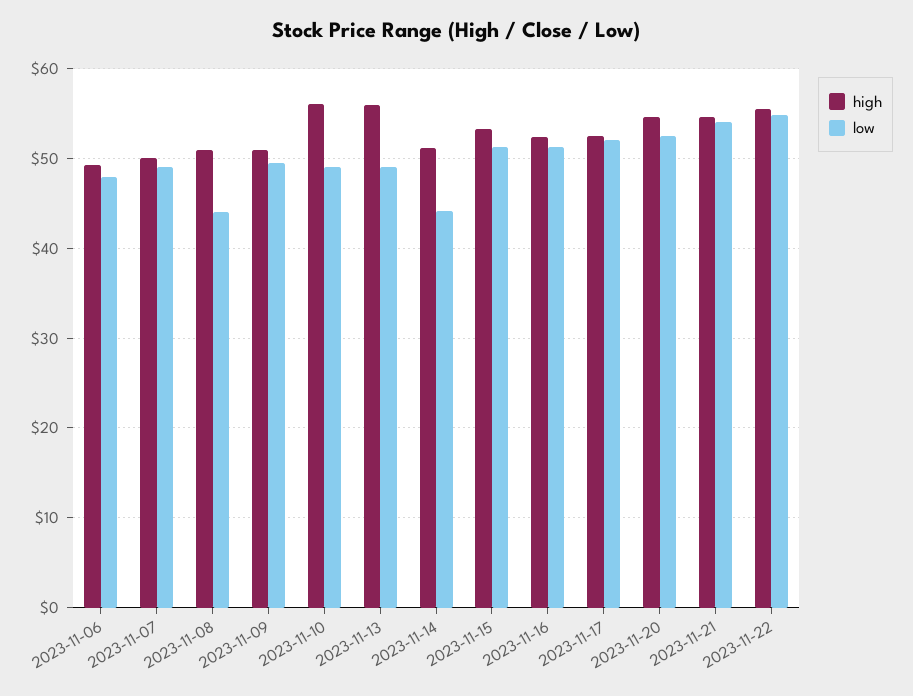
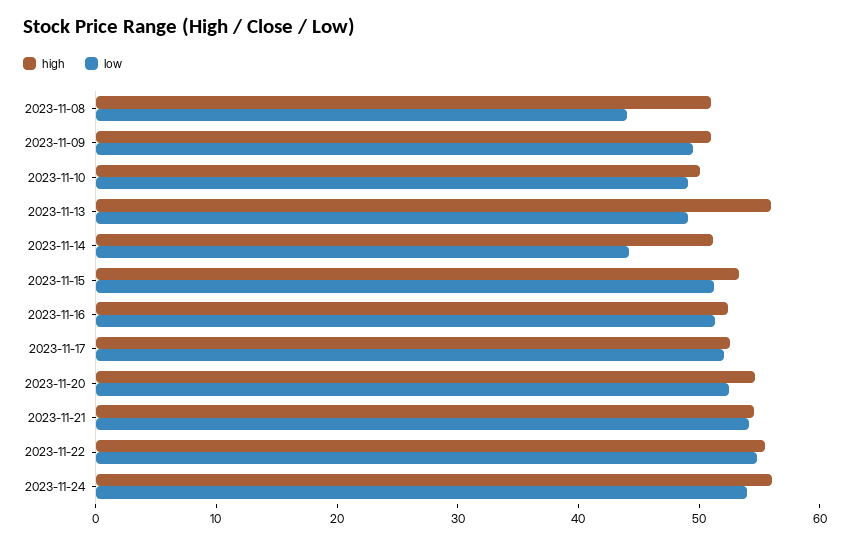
high, 2023-11-06: 49 -> none
low, 2023-11-06: 48 -> none
high, 2023-11-07: 50 -> none
low, 2023-11-07: 49 -> none
high, 2023-11-10: 56 -> 50
high, 2023-11-24: none -> 56
low, 2023-11-24: none -> 54

